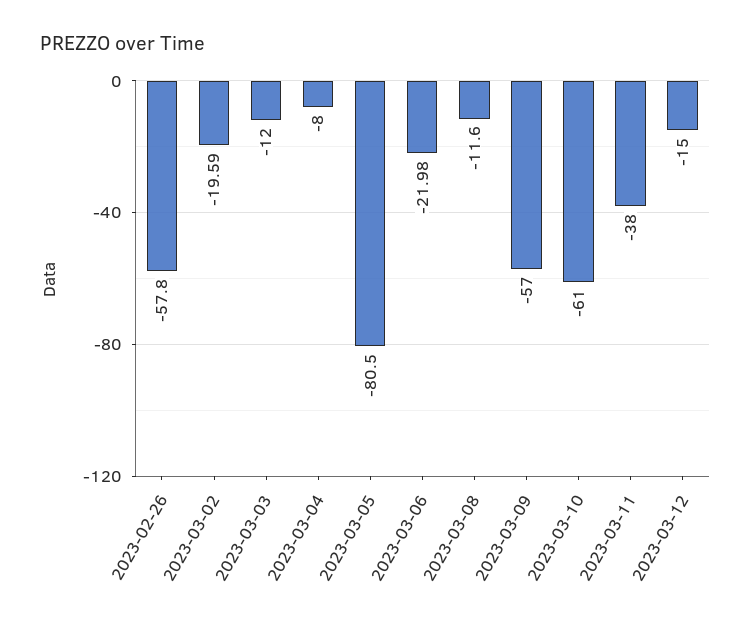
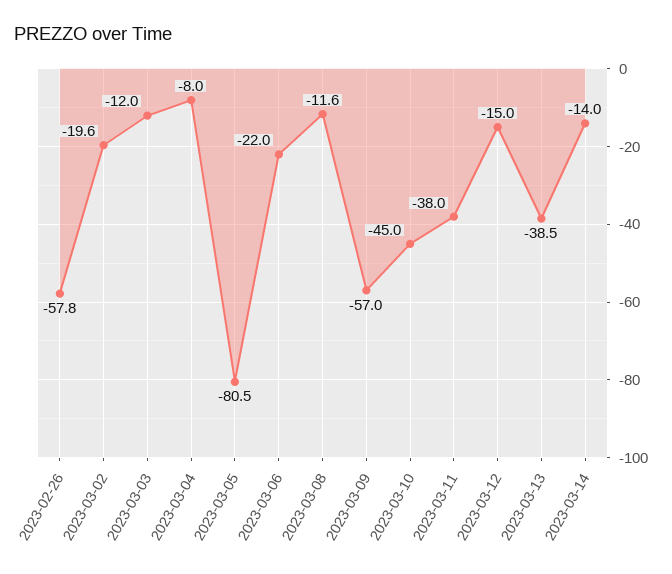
2023-03-10: -61 -> -45
2023-03-13: none -> -38.5
2023-03-14: none -> -14

